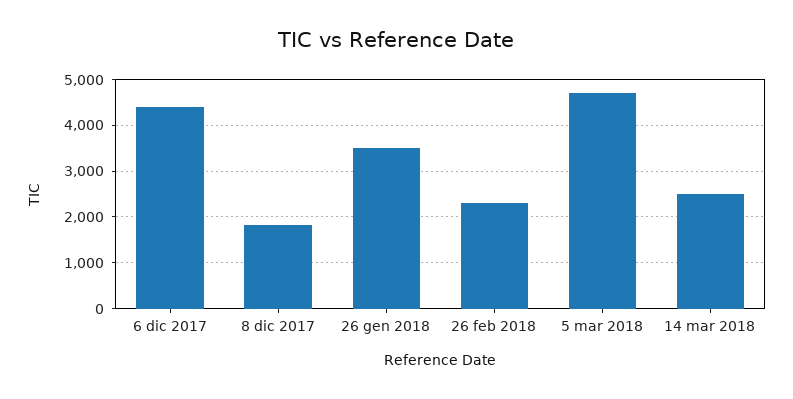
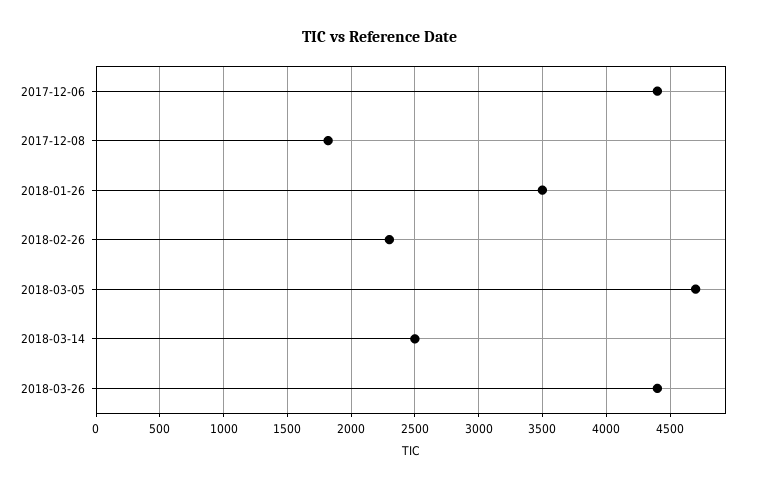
2018-03-26: none -> 4400

